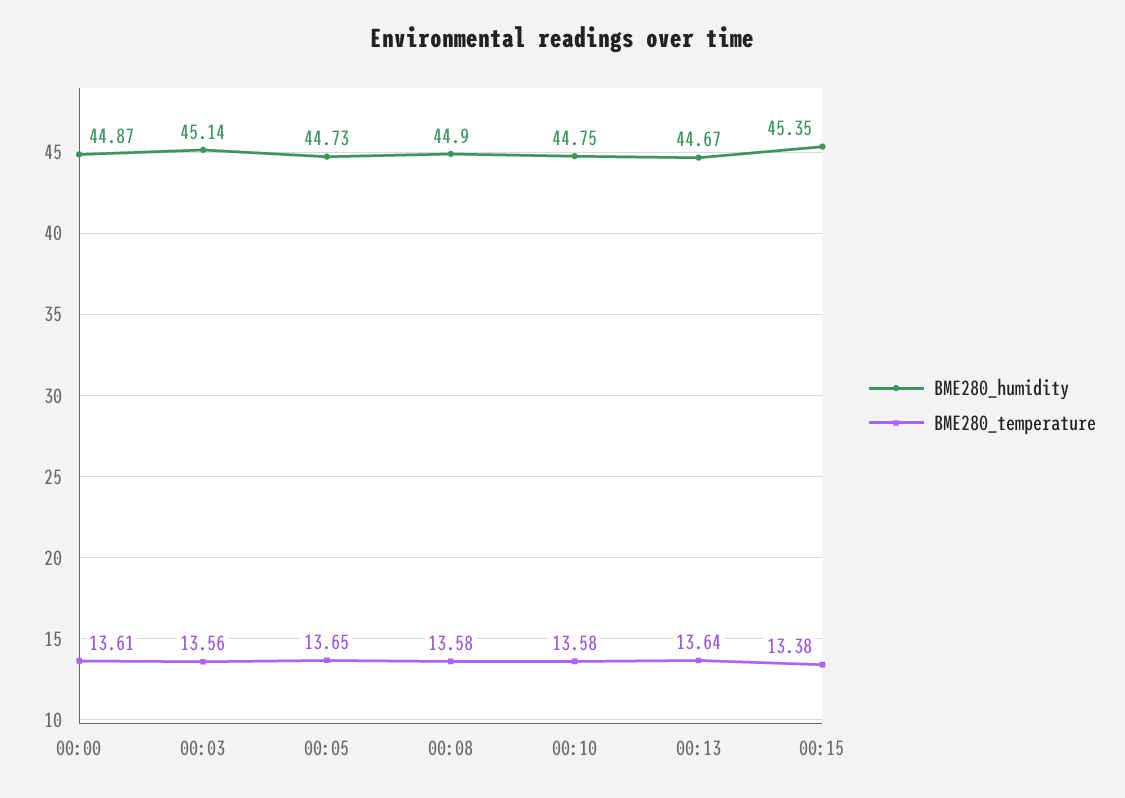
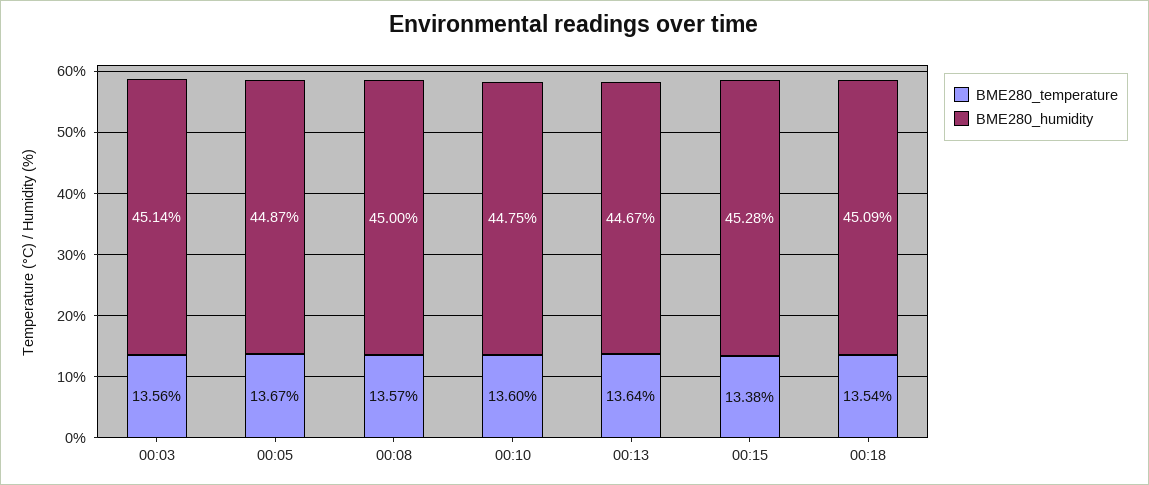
BME280_humidity, 00:00: 44.87 -> none
BME280_temperature, 00:00: 13.61 -> none
BME280_humidity, 00:05: 44.73 -> 44.87
BME280_temperature, 00:05: 13.65 -> 13.67
BME280_humidity, 00:08: 44.9 -> 45
BME280_temperature, 00:08: 13.58 -> 13.57
BME280_temperature, 00:10: 13.58 -> 13.6
BME280_humidity, 00:15: 45.35 -> 45.28
BME280_temperature, 00:18: none -> 13.54
BME280_humidity, 00:18: none -> 45.09

